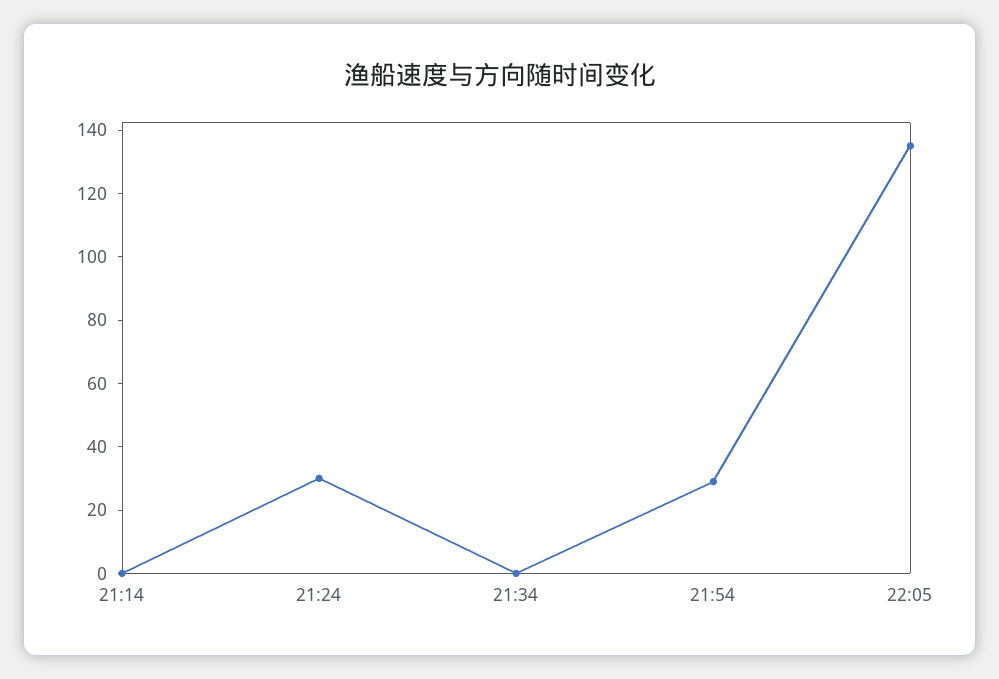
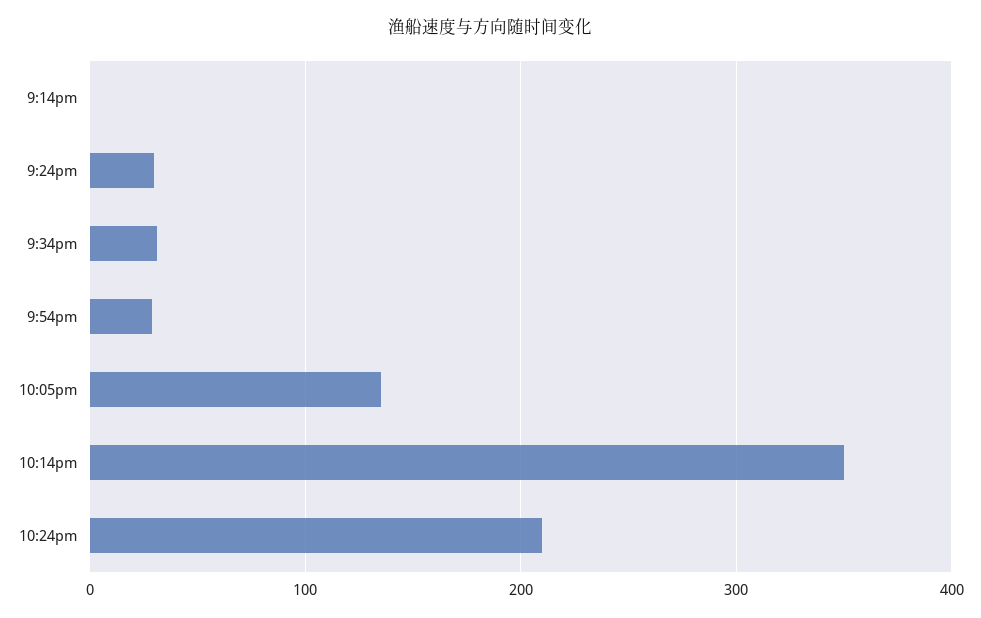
21:34: 0 -> 30
10:14pm: none -> 350
10:24pm: none -> 210

